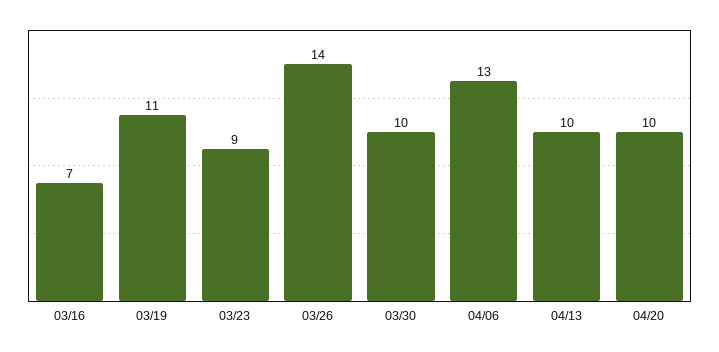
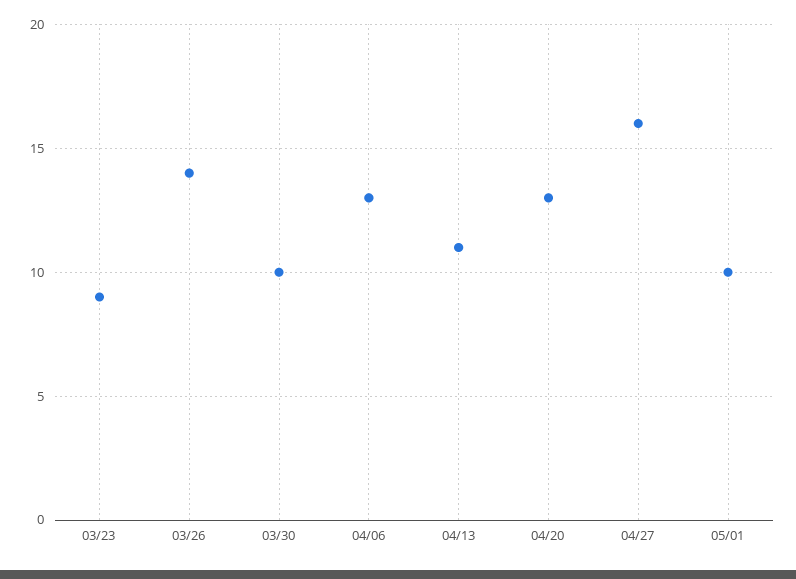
03/16: 7 -> none
03/19: 11 -> none
04/13: 10 -> 11
04/20: 10 -> 13
04/27: none -> 16
05/01: none -> 10

